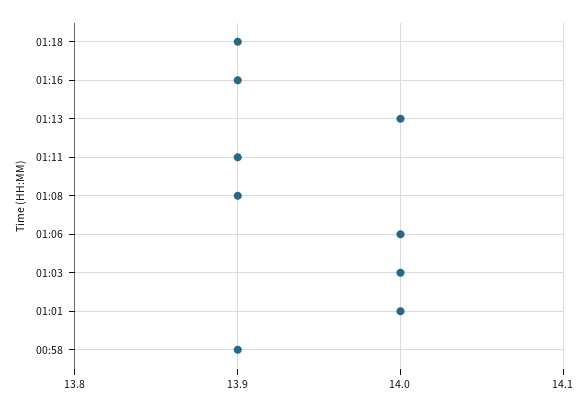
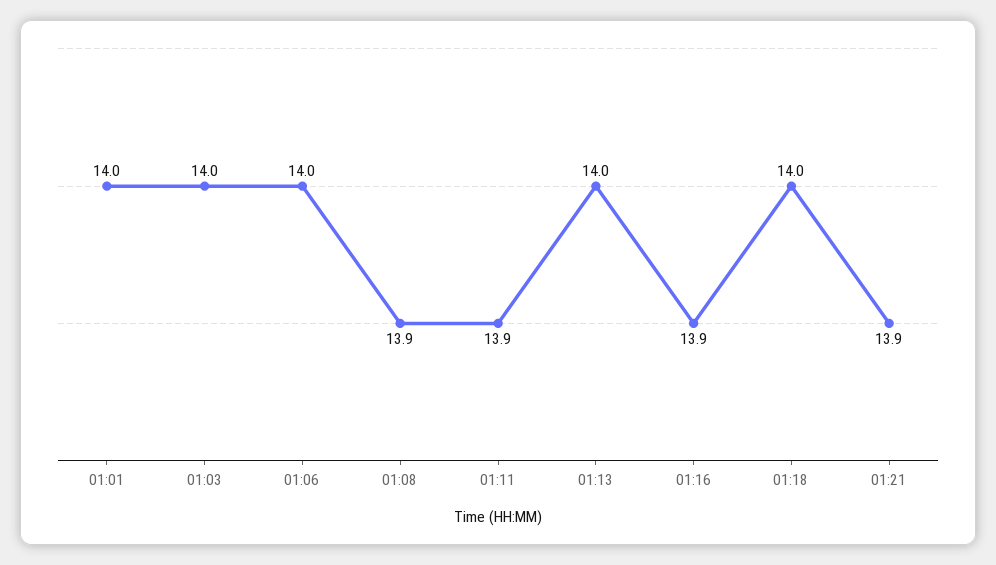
01:18: 13.9 -> 14
00:58: 13.9 -> none
01:21: none -> 13.9

